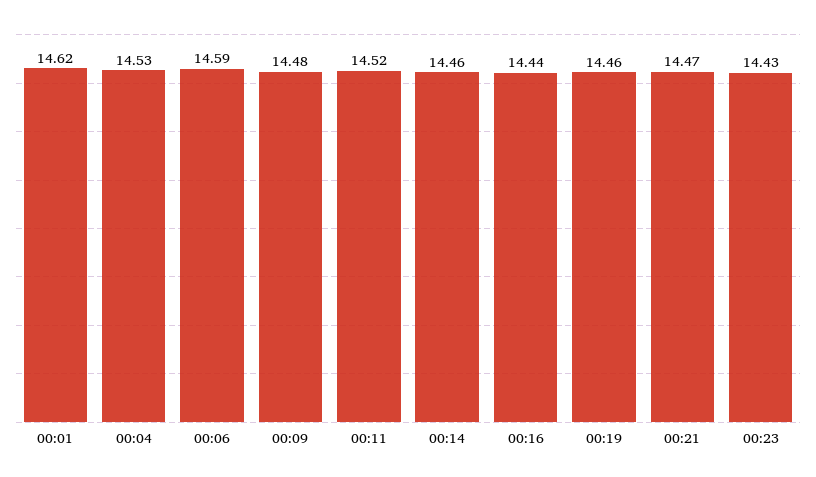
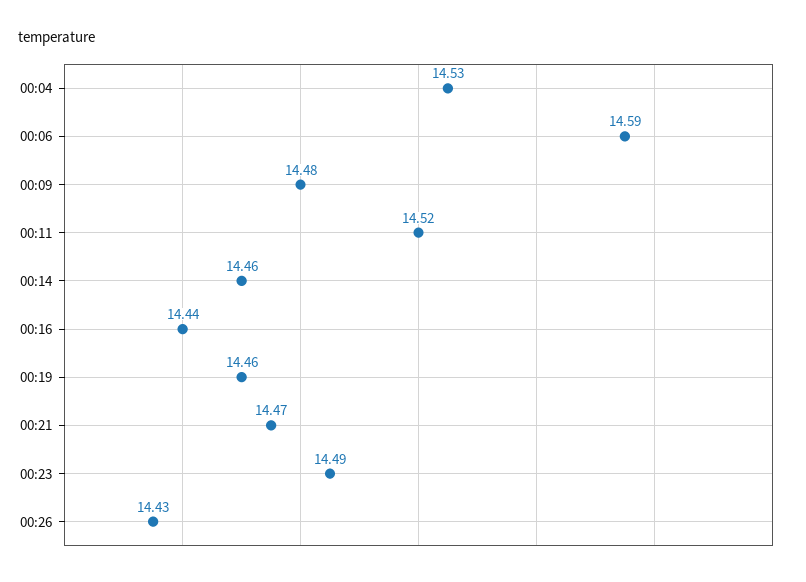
00:01: 14.62 -> none
00:23: 14.43 -> 14.49
00:26: none -> 14.43

